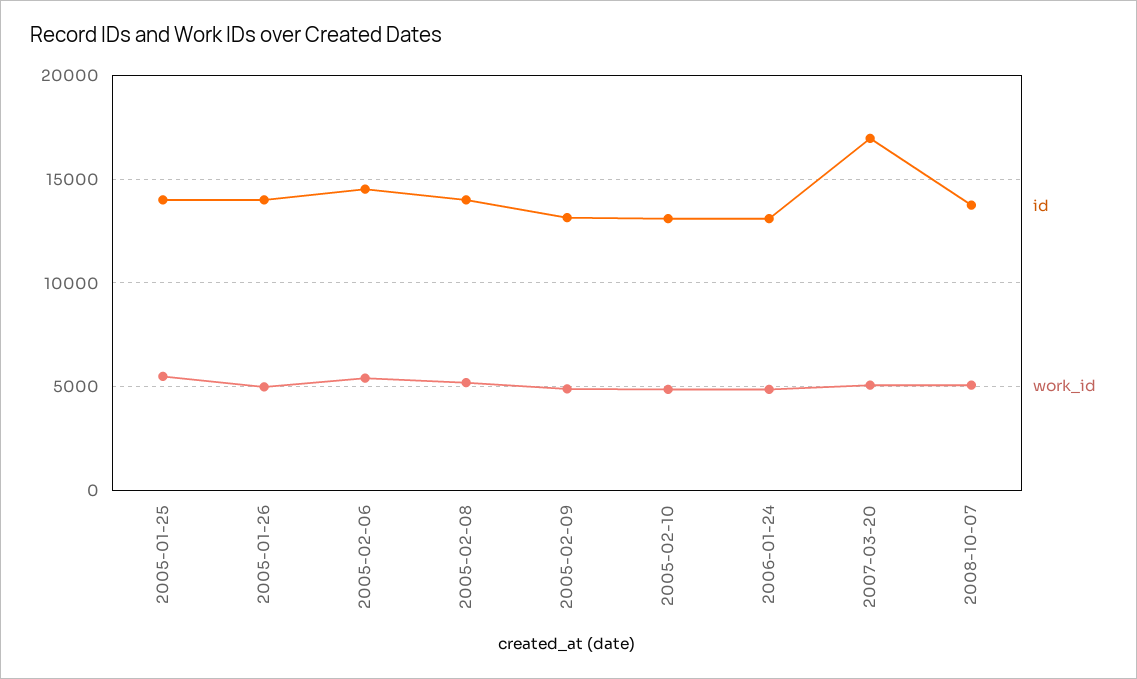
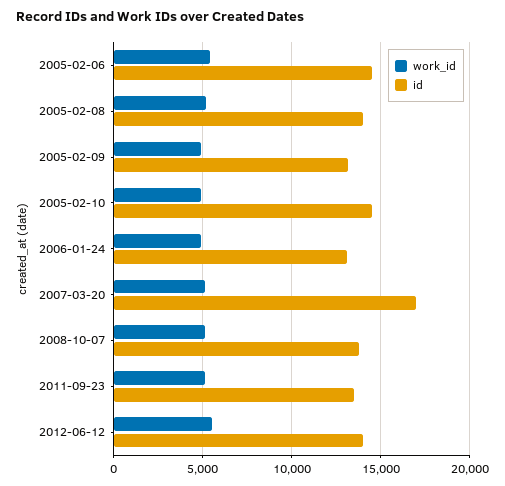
id, 2005-01-25: 14000 -> none
work_id, 2005-01-25: 5500 -> none
id, 2005-01-26: 14000 -> none
work_id, 2005-01-26: 5000 -> none
id, 2005-02-10: 13000 -> 14500
work_id, 2011-09-23: none -> 5000
id, 2011-09-23: none -> 13500
work_id, 2012-06-12: none -> 5500
id, 2012-06-12: none -> 14000

